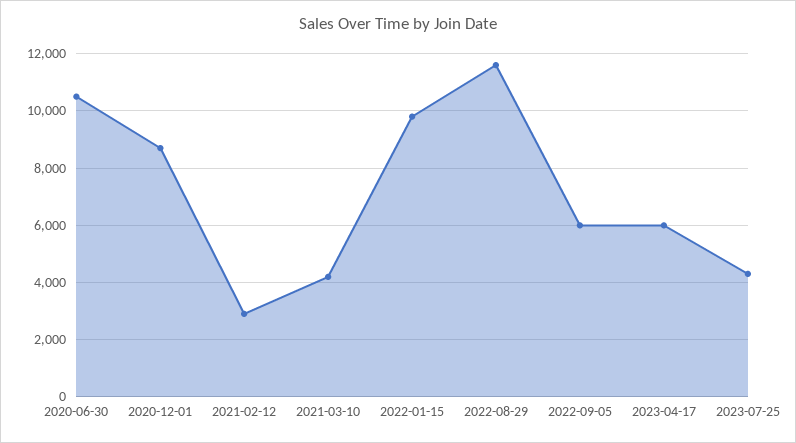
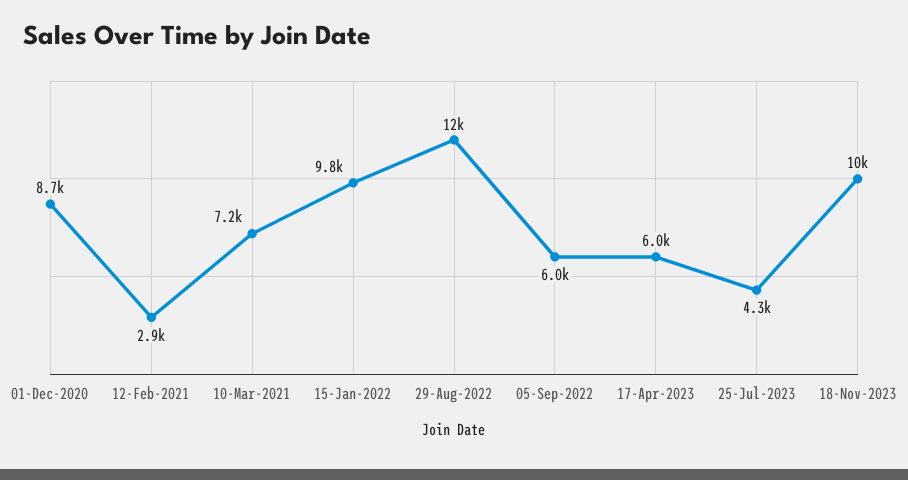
2020-06-30: 10500 -> none
2021-03-10: 4250 -> 7200
18-Nov-2023: none -> 10000

